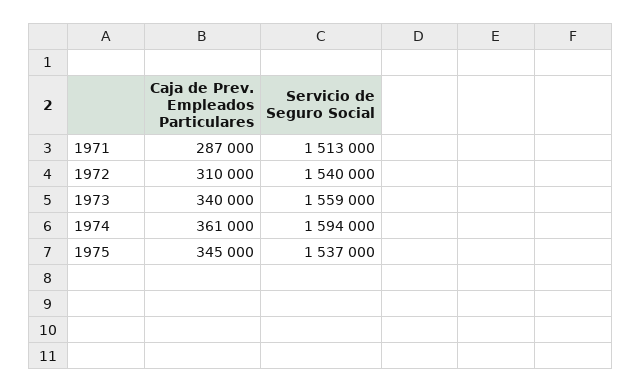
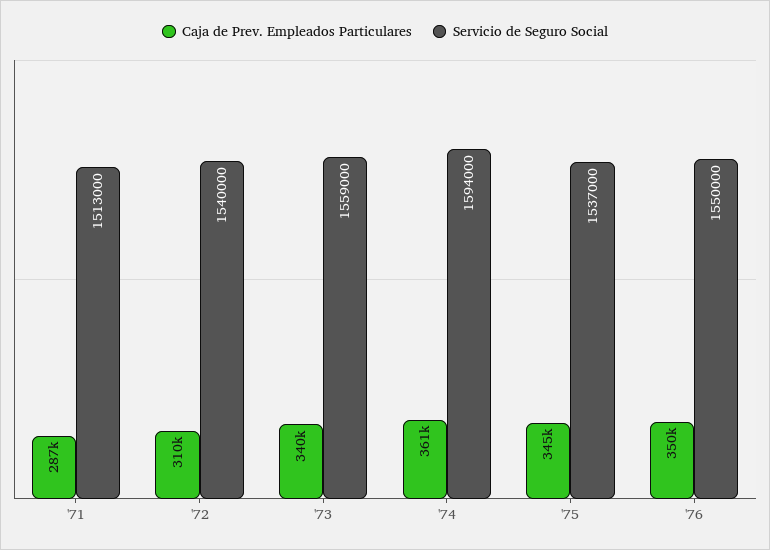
Caja de Prev. Empleados Particulares, '76: none -> 350000
Servicio de Seguro Social, '76: none -> 1550000

